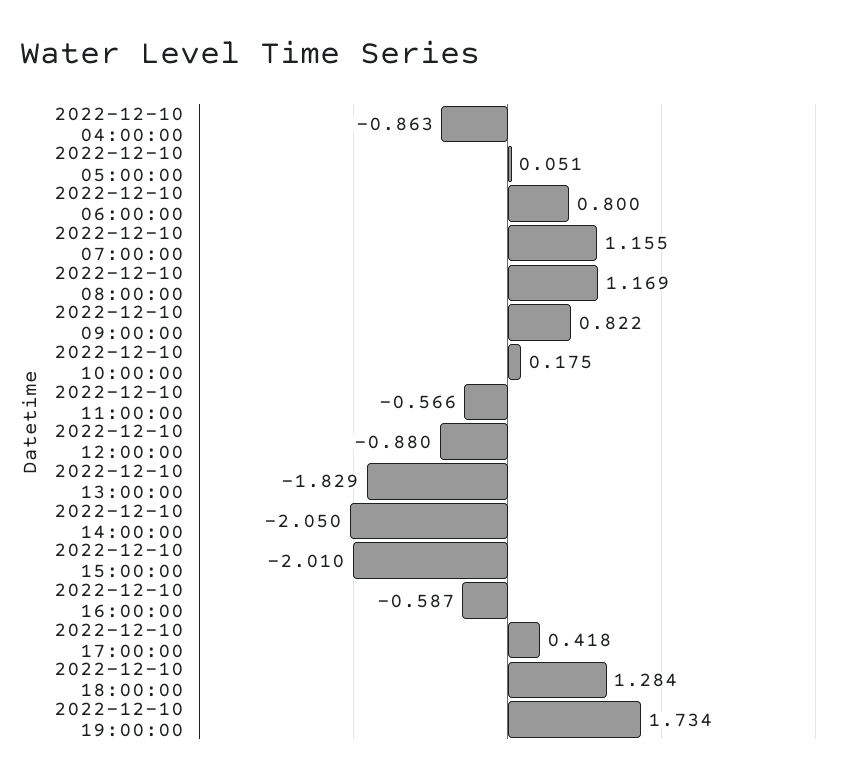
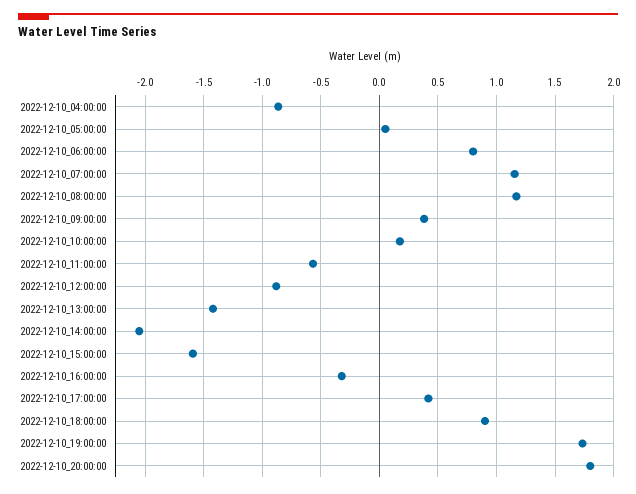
2022-12-10 09:00:00: 0.822 -> 0.4
2022-12-10 13:00:00: -1.829 -> -1.4
2022-12-10 15:00:00: -2.01 -> -1.6
2022-12-10 16:00:00: -0.587 -> -0.3
2022-12-10 18:00:00: 1.284 -> 0.9
2022-12-10_20:00:00: none -> 1.8

